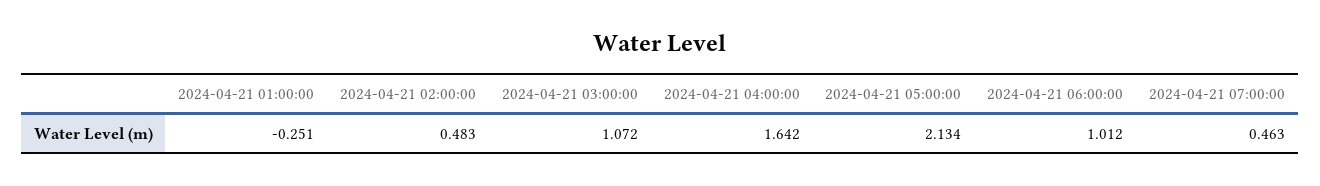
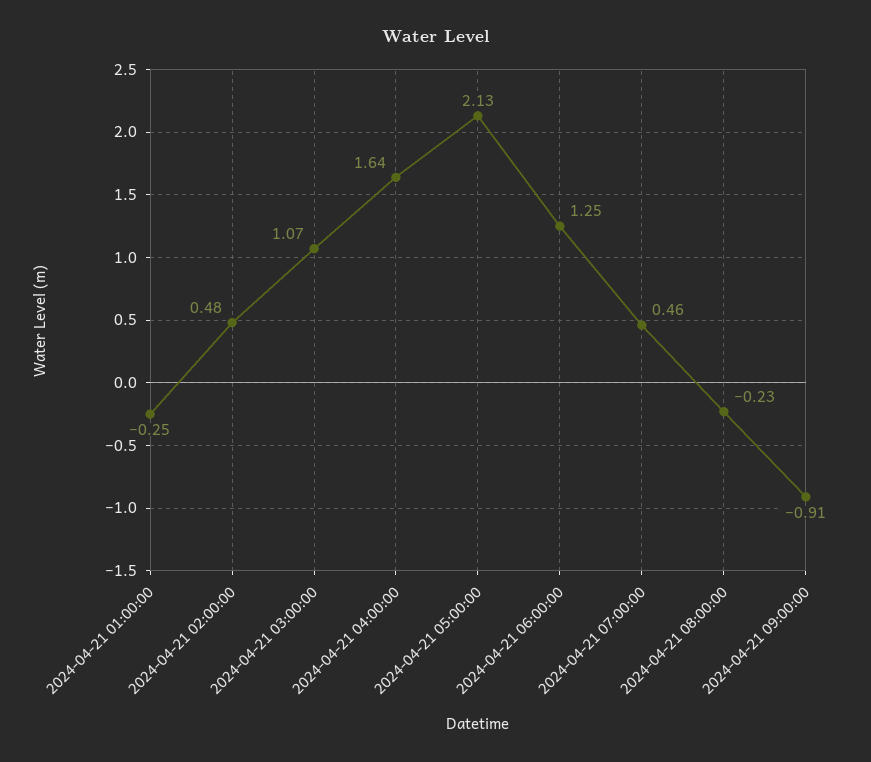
2024-04-21 06:00:00: 1.012 -> 1.25
2024-04-21 08:00:00: none -> -0.23
2024-04-21 09:00:00: none -> -0.91

